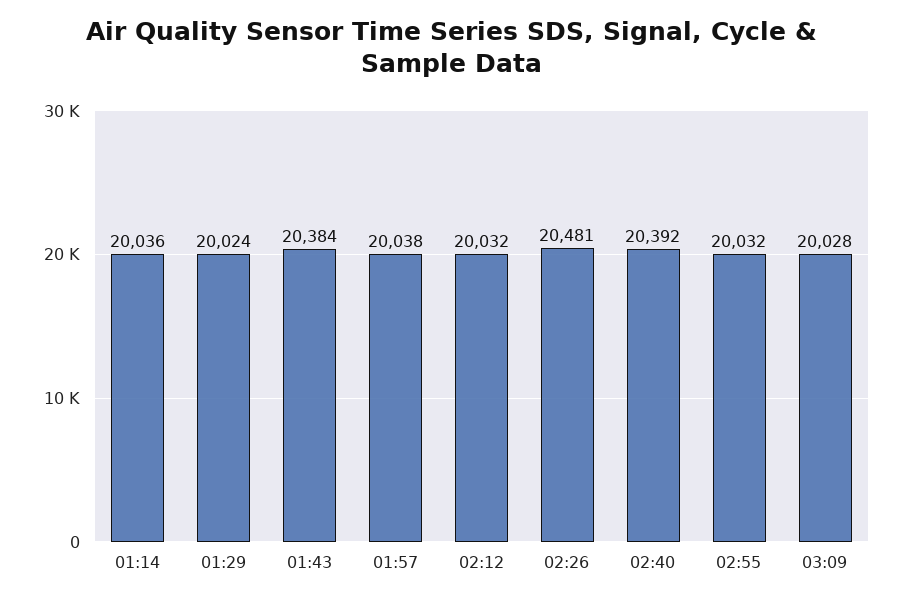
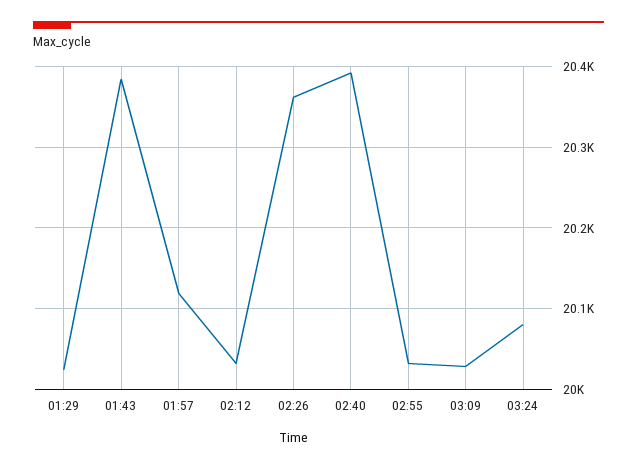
01:14: 20036 -> none
01:57: 20038 -> 20120
02:26: 20481 -> 20360
03:24: none -> 20080

